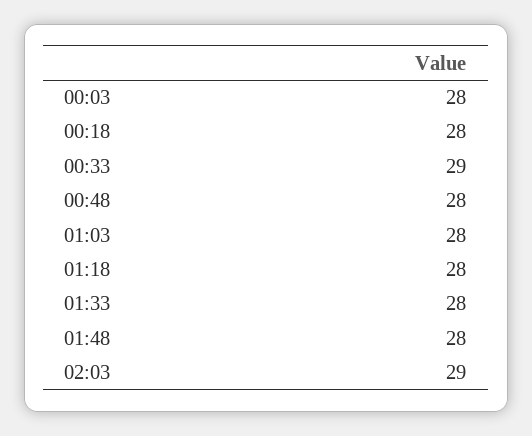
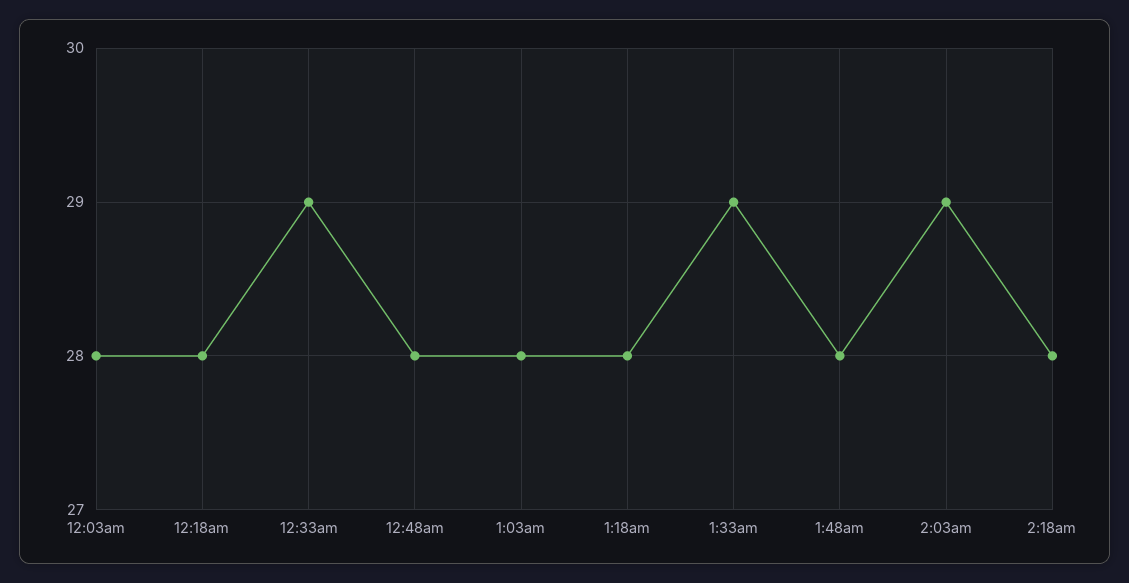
01:33: 28 -> 29
2:18am: none -> 28

